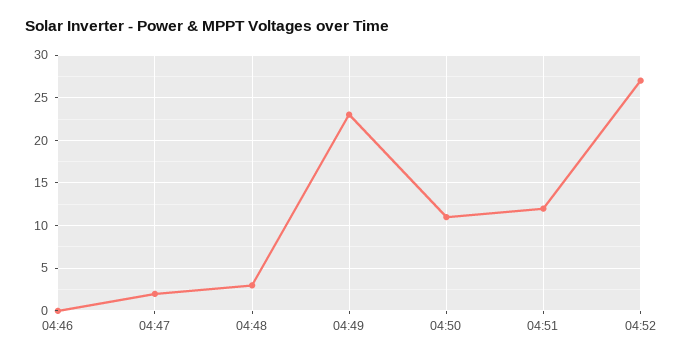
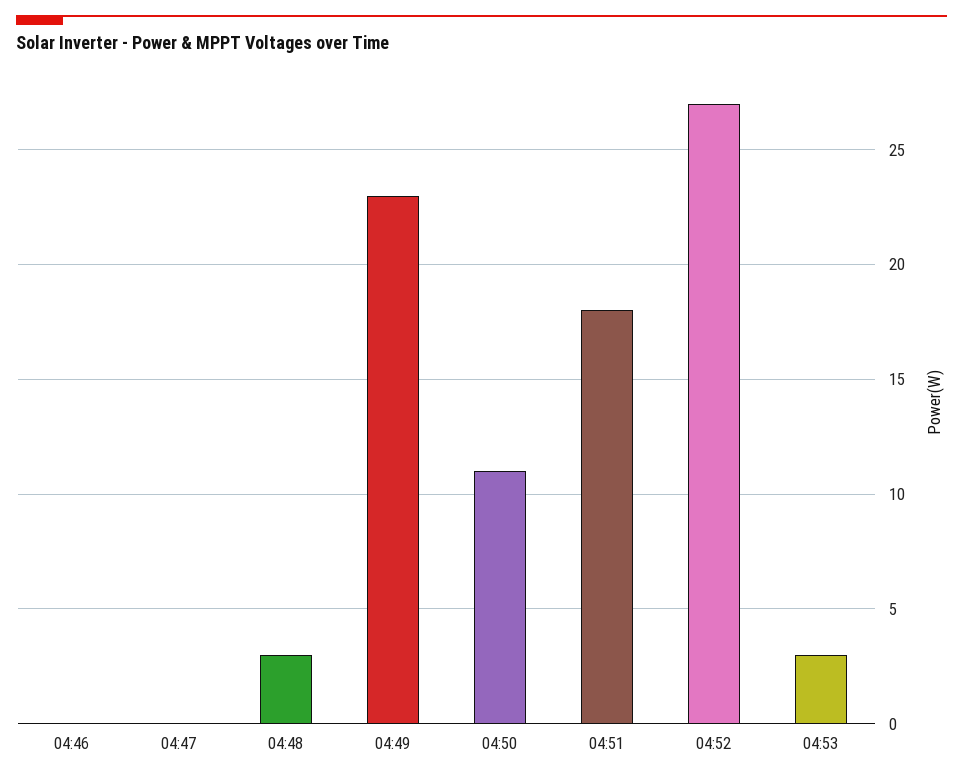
04:47: 2 -> 0
04:51: 12 -> 18
04:53: none -> 3

